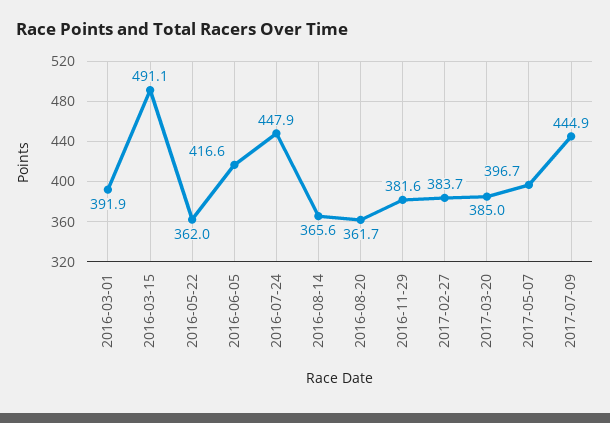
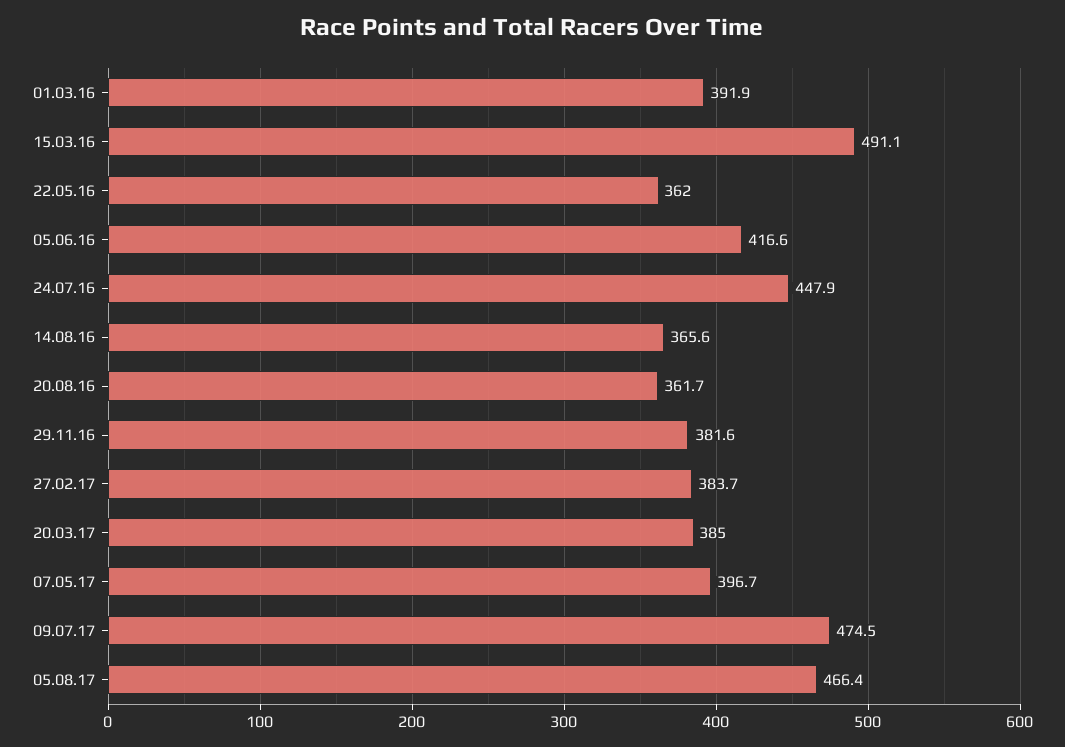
2017-07-09: 444.9 -> 474.5
05.08.17: none -> 466.4

